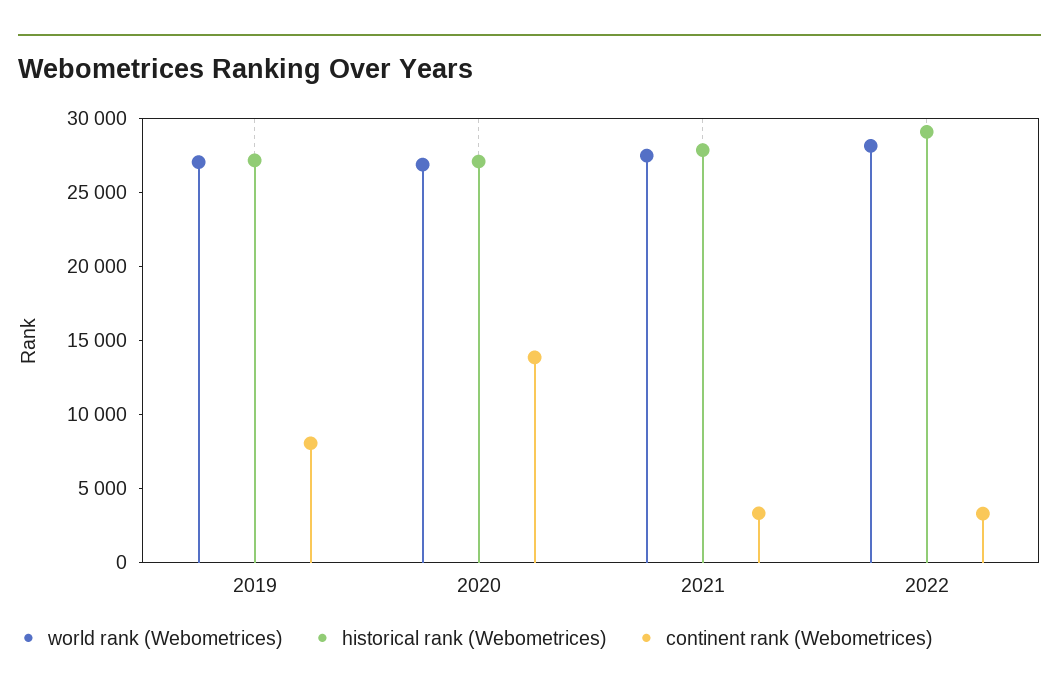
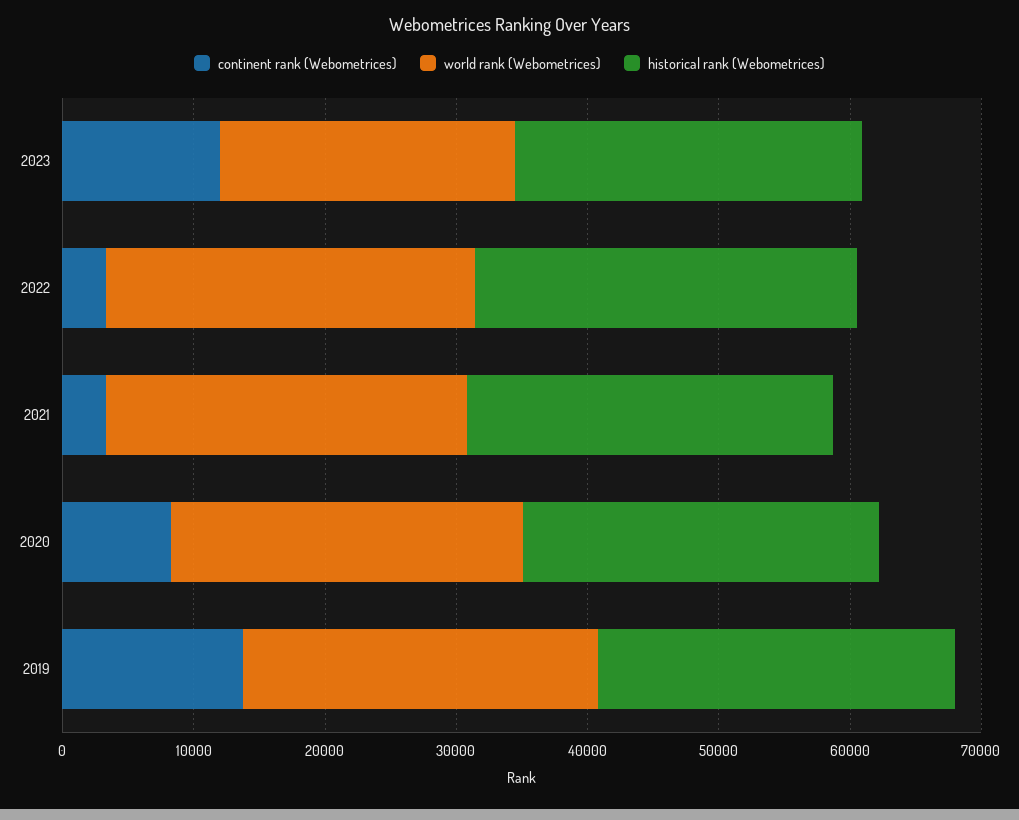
continent rank (Webometrices), 2019: 8000 -> 14000
continent rank (Webometrices), 2020: 14000 -> 8000
continent rank (Webometrices), 2023: none -> 12000
world rank (Webometrices), 2023: none -> 22000
historical rank (Webometrices), 2023: none -> 26000

